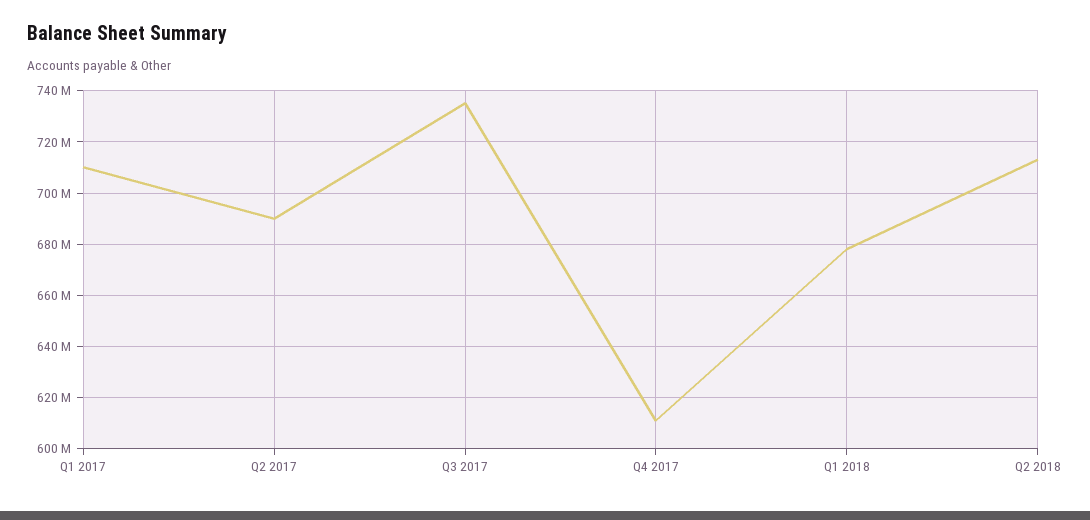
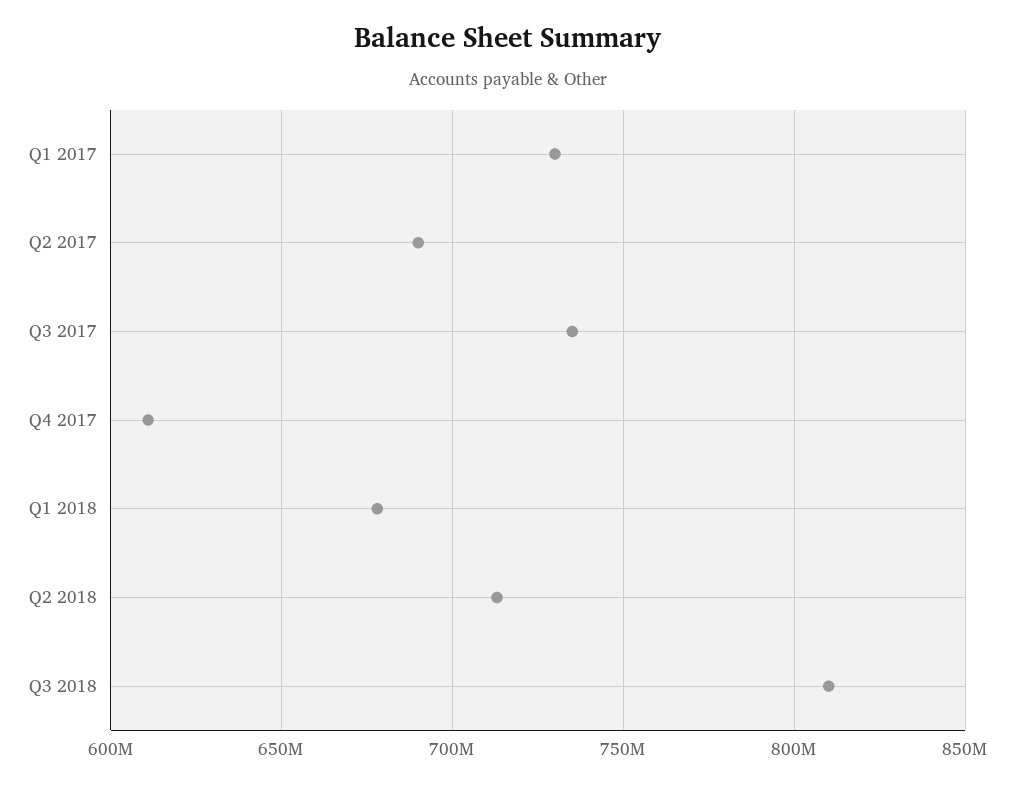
Q1 2017: 710000000 -> 730000000
Q3 2018: none -> 810000000

